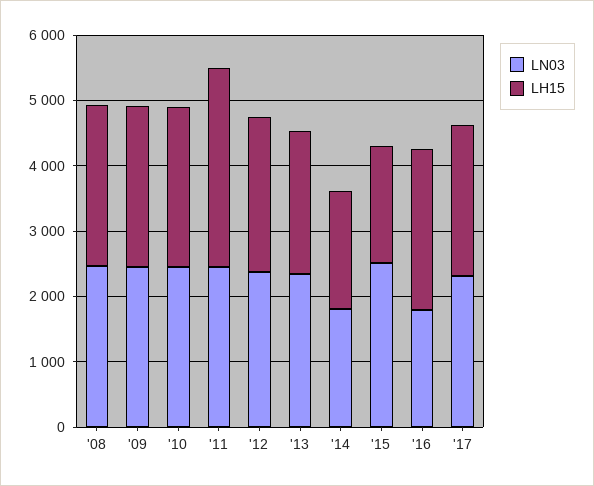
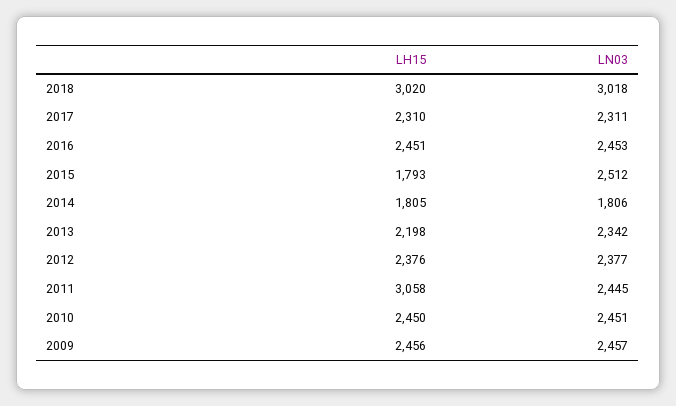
LN03, '08: 2400 -> none
LH15, '08: 2400 -> none
LN03, '16: 1800 -> 2453
LH15, 2018: none -> 3020
LN03, 2018: none -> 3018

